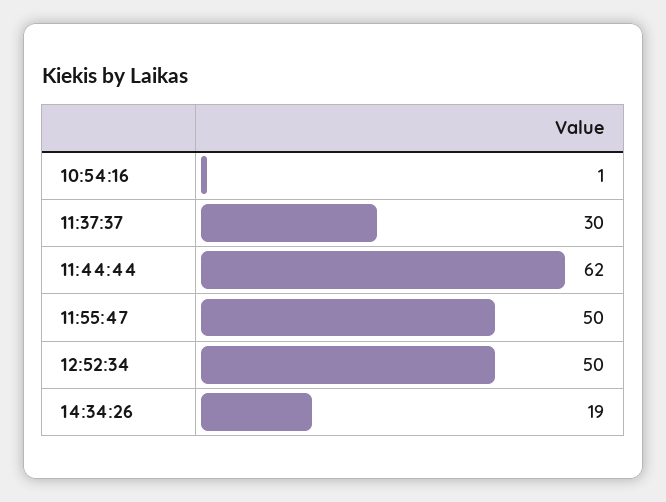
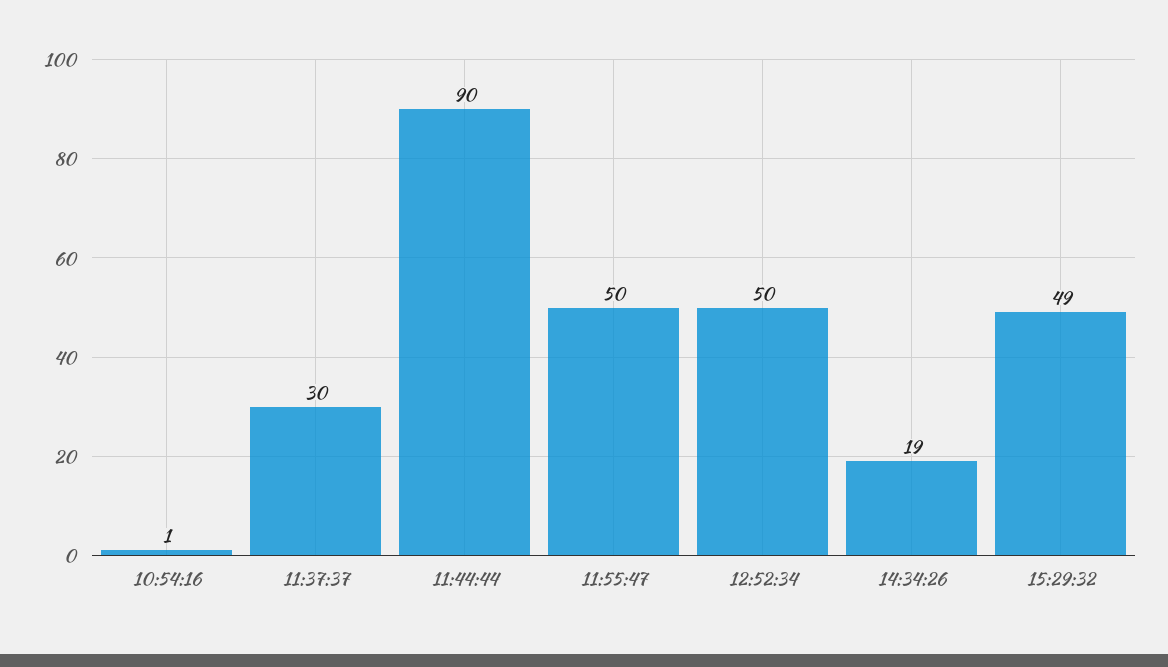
11:44:44: 62 -> 90
15:29:32: none -> 49

